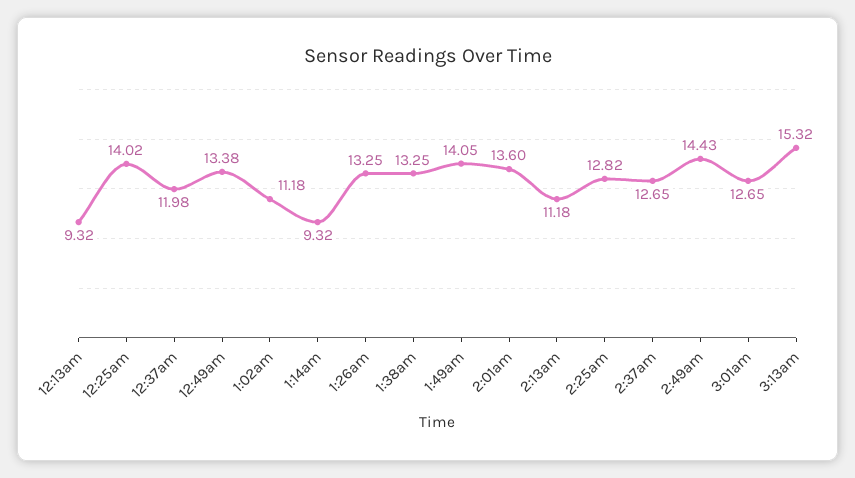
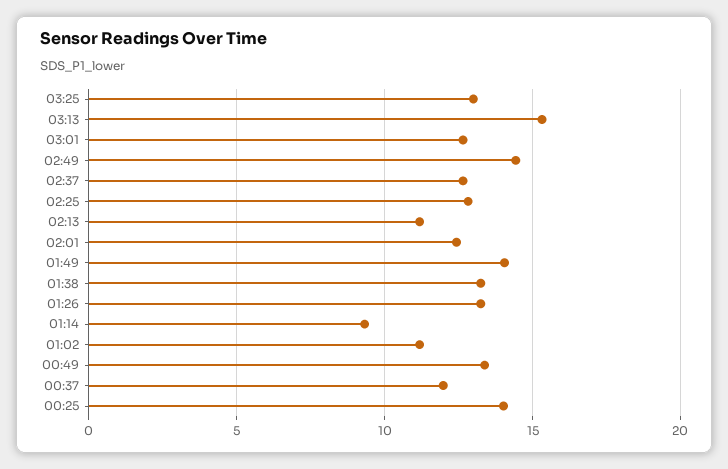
12:13am: 9.32 -> none
2:01am: 13.6 -> 12.5
03:25: none -> 13

